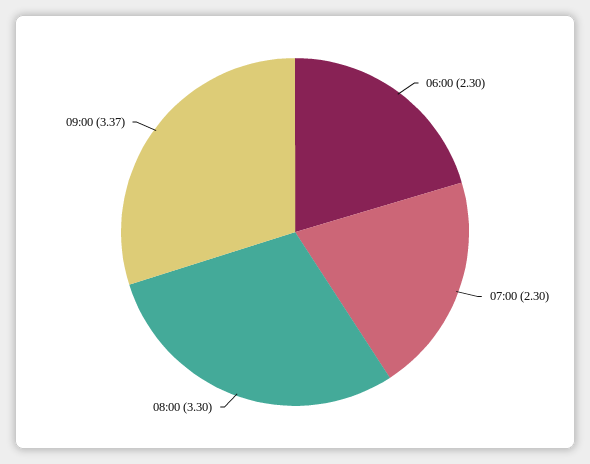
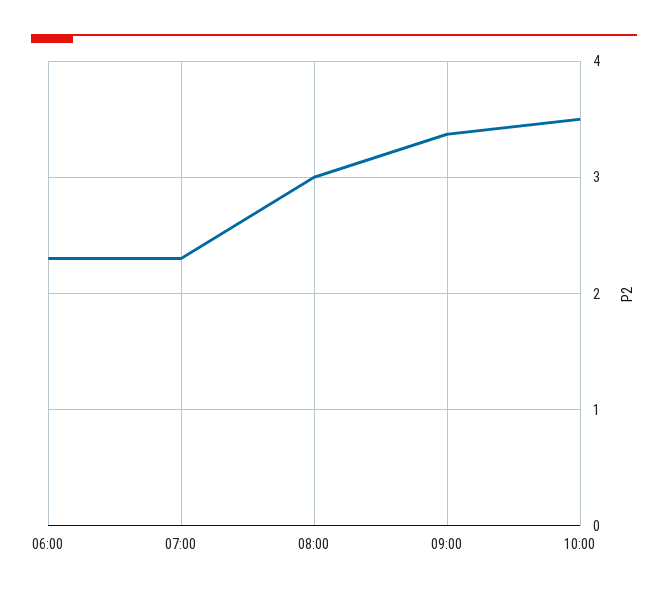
08:00: 3.3 -> 3
10:00: none -> 3.5

